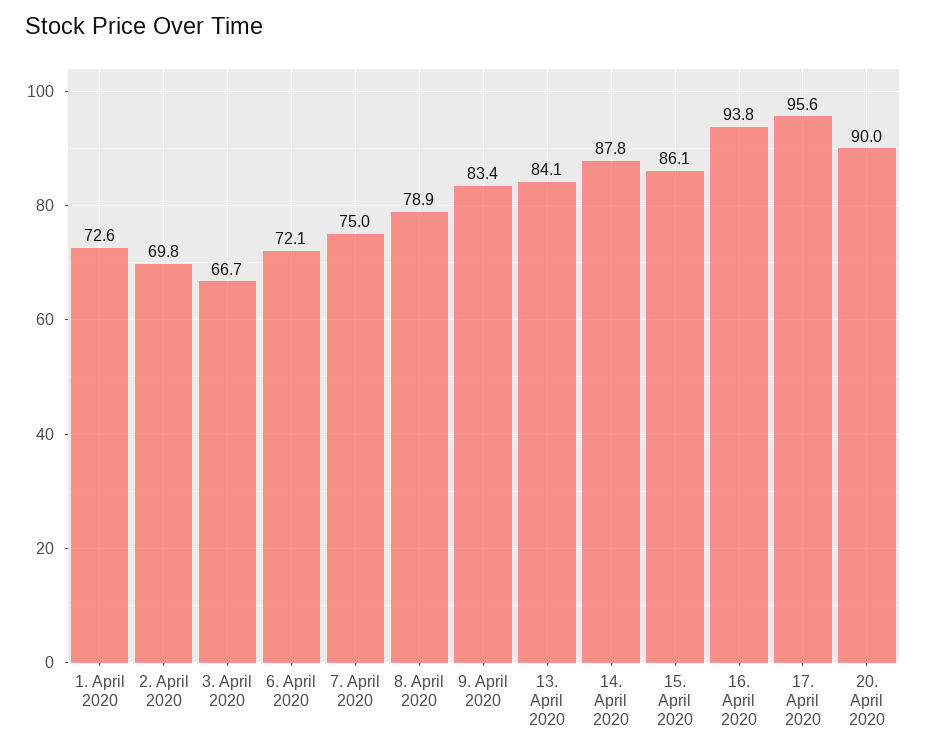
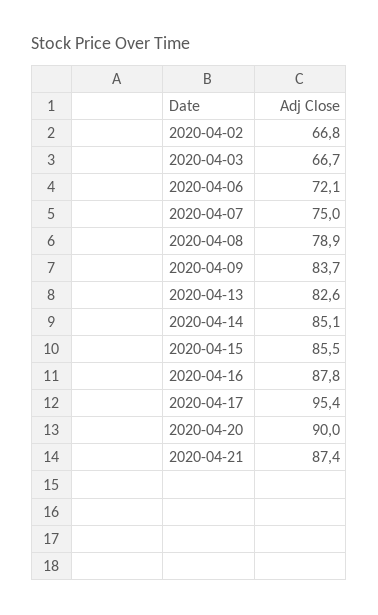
1. April 2020: 72.6 -> none
2. April 2020: 69.8 -> 66.8
9. April 2020: 83.4 -> 83.7
13. April 2020: 84.1 -> 82.6
14. April 2020: 87.8 -> 85.1
15. April 2020: 86.1 -> 85.5
16. April 2020: 93.8 -> 87.8
17. April 2020: 95.6 -> 95.4
2020-04-21: none -> 87.4

